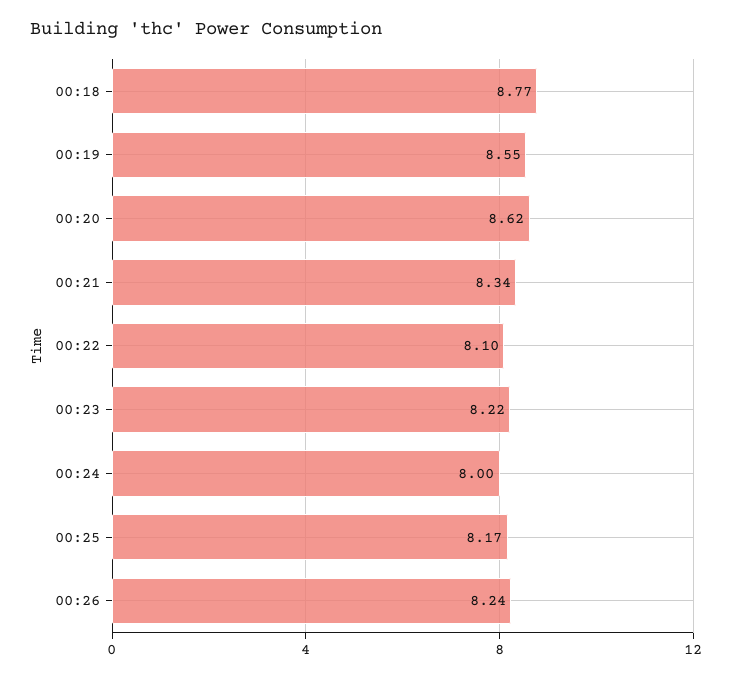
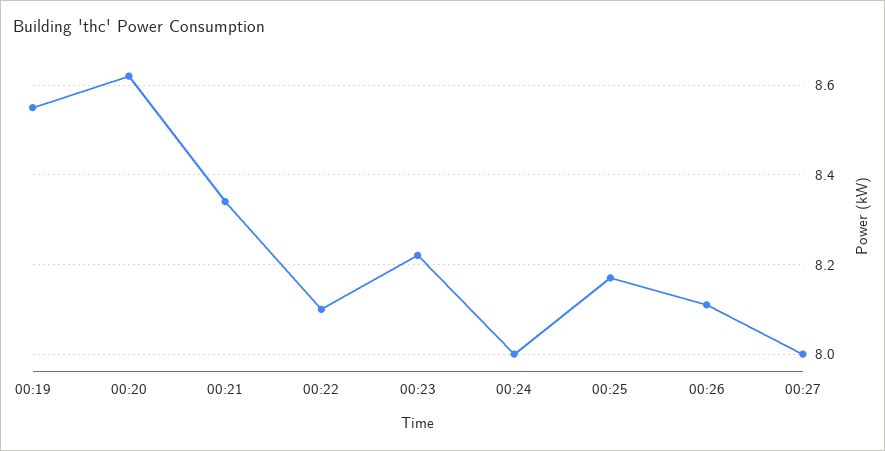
00:18: 8.77 -> none
00:26: 8.24 -> 8.1
00:27: none -> 8

